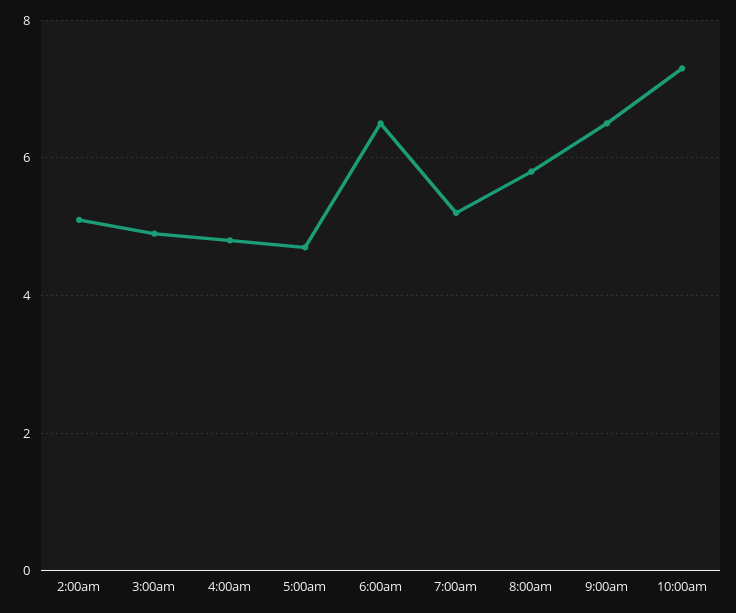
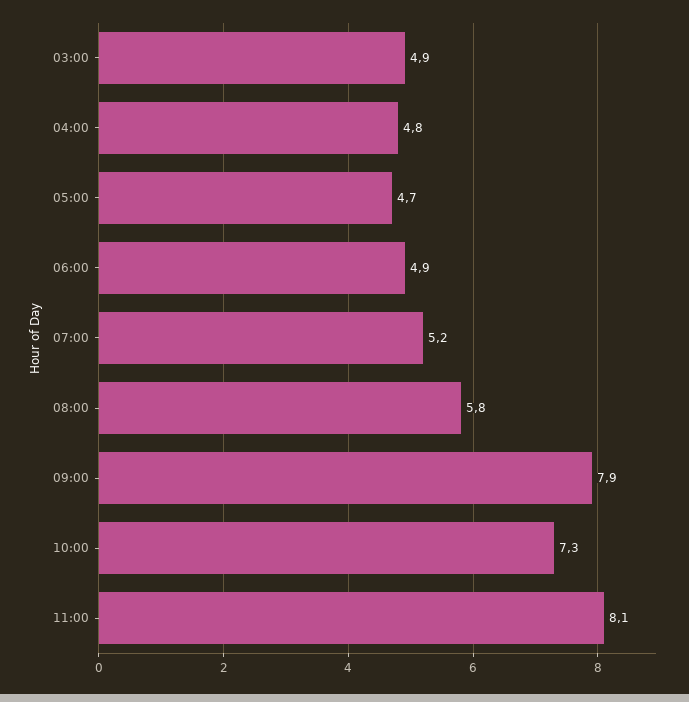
2:00am: 5 -> none
6:00am: 6.5 -> 4.9
9:00am: 6.5 -> 7.9
11:00: none -> 8.1

